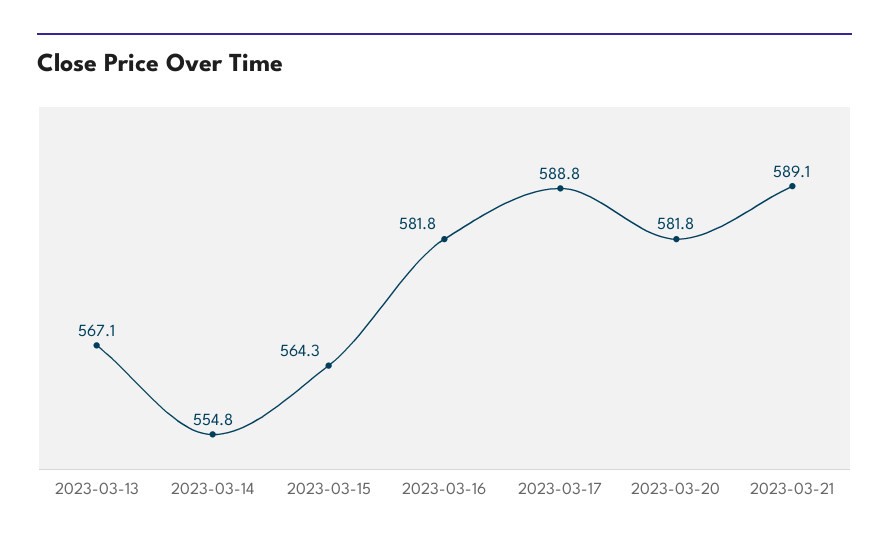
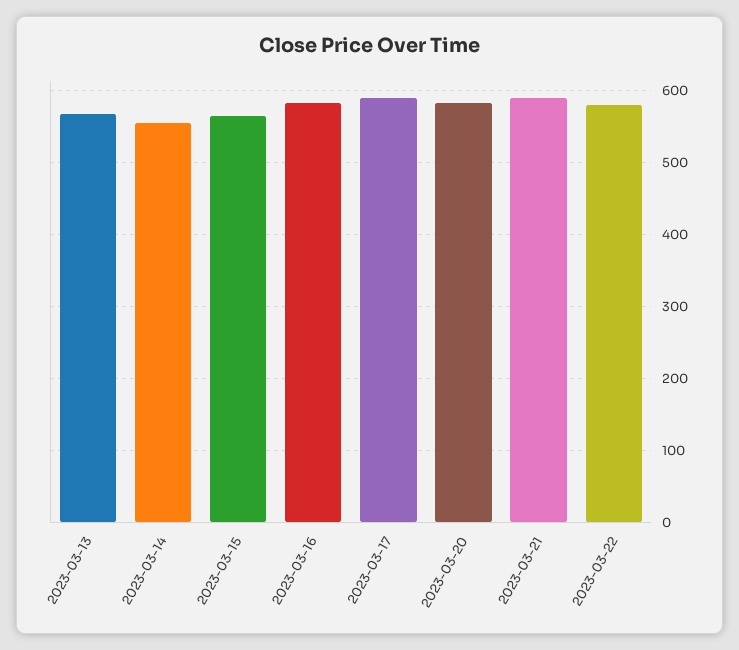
2023-03-22: none -> 580

